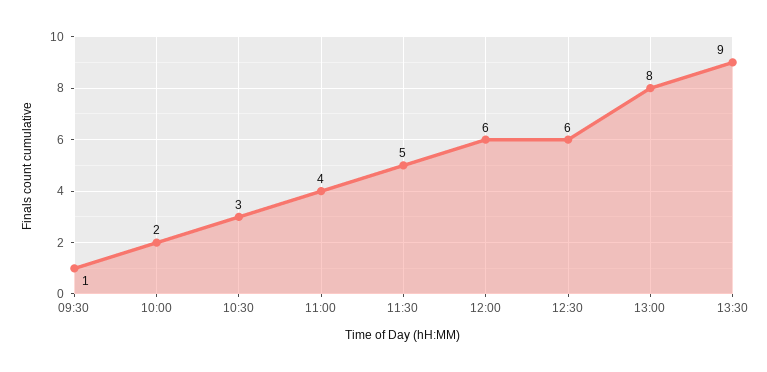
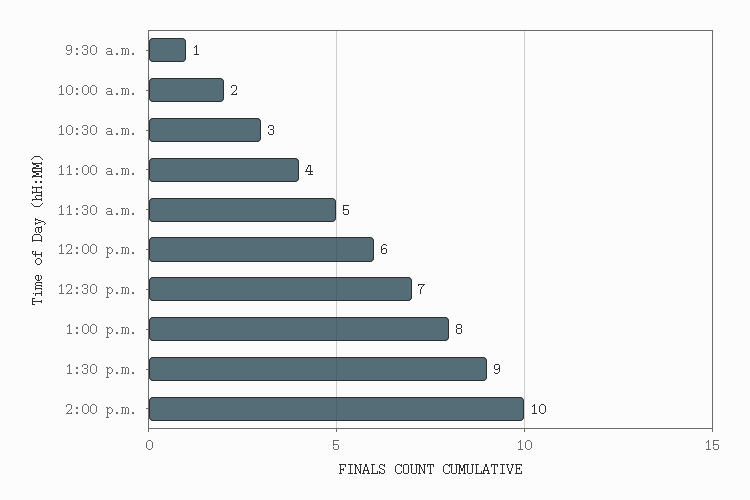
12:30: 6 -> 7
2:00 p.m.: none -> 10

